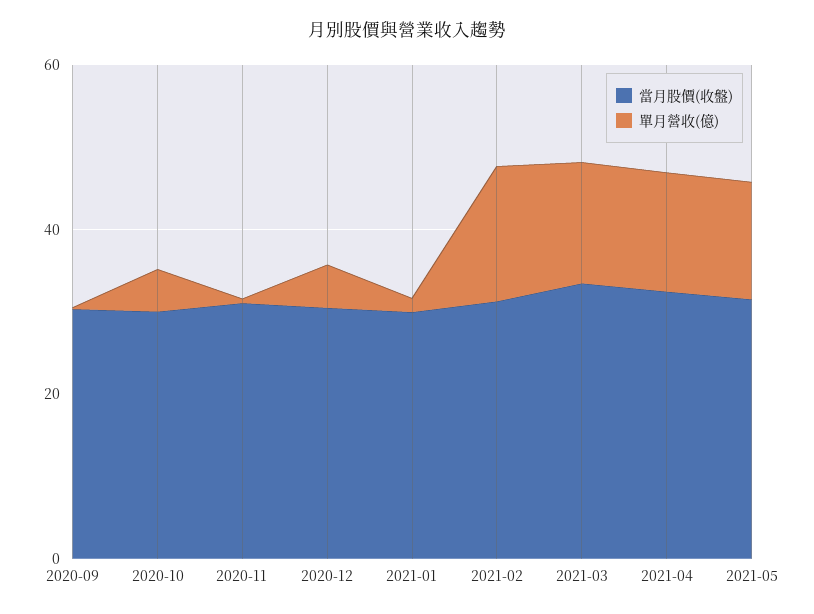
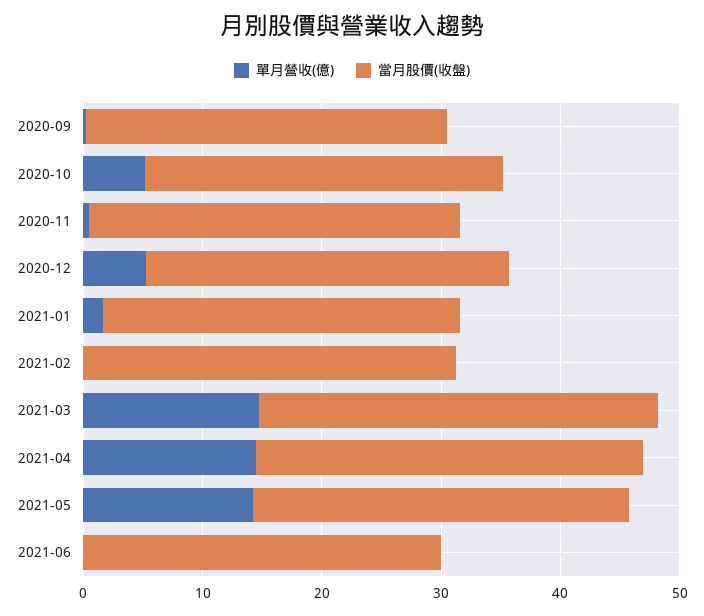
單月營收(億), 2021-02: 15 -> 0
單月營收(億), 2021-06: none -> 0
當月股價(收盤), 2021-06: none -> 30

